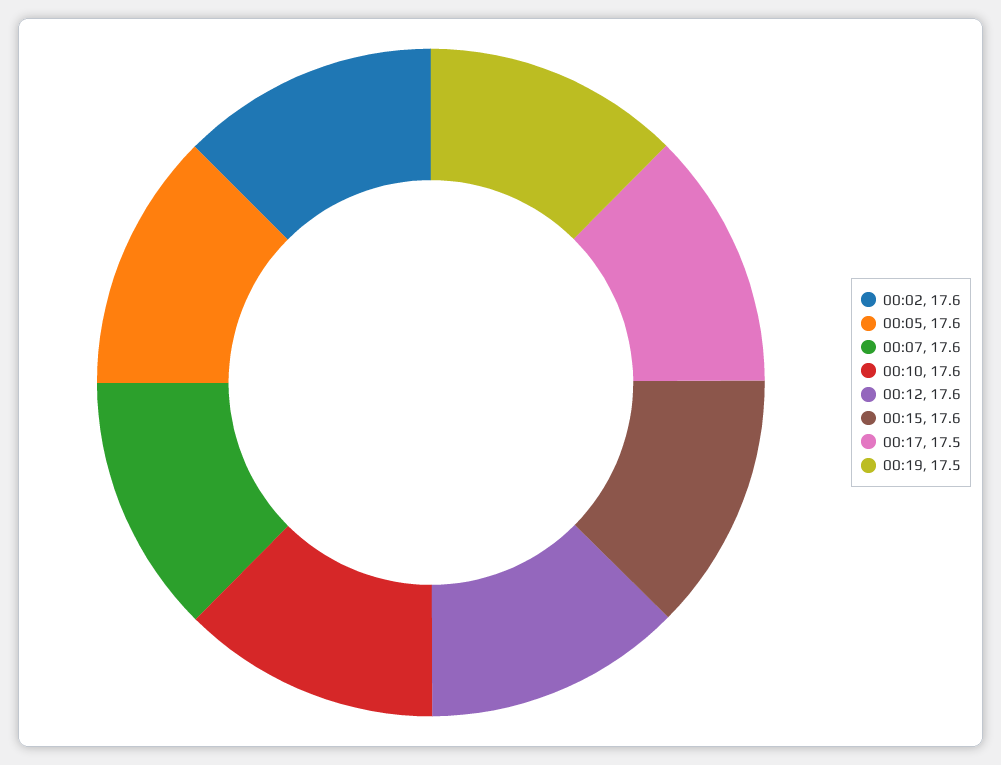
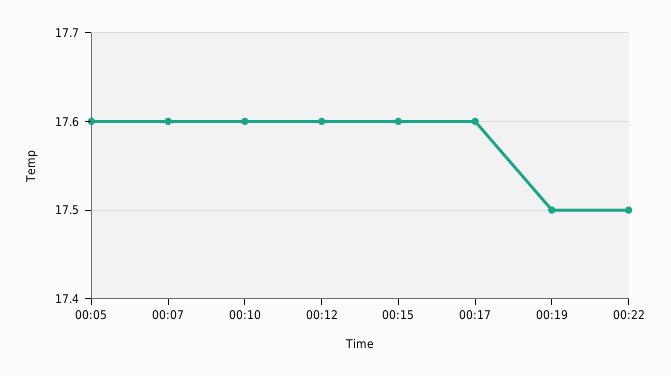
00:02: 17.6 -> none
00:17: 17.5 -> 17.6
00:22: none -> 17.5

